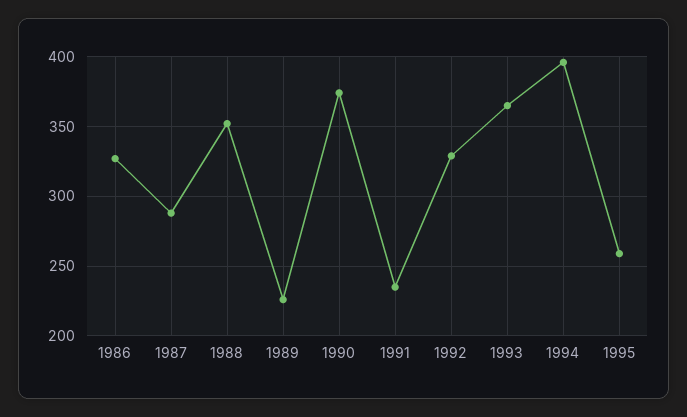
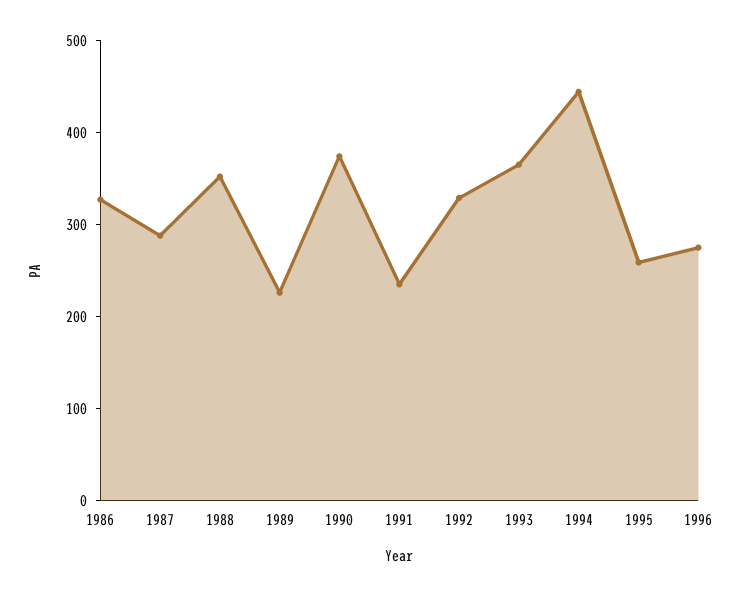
1994: 395 -> 440
1996: none -> 280

